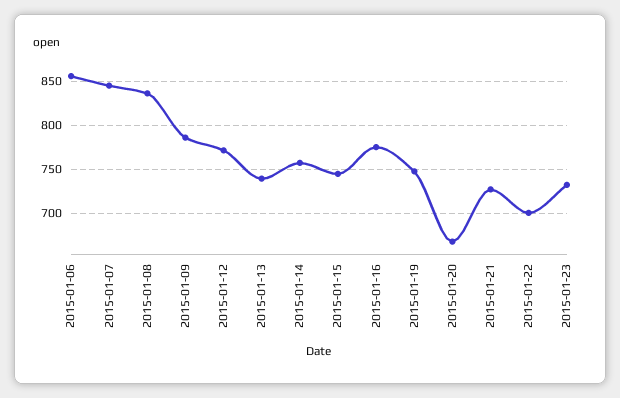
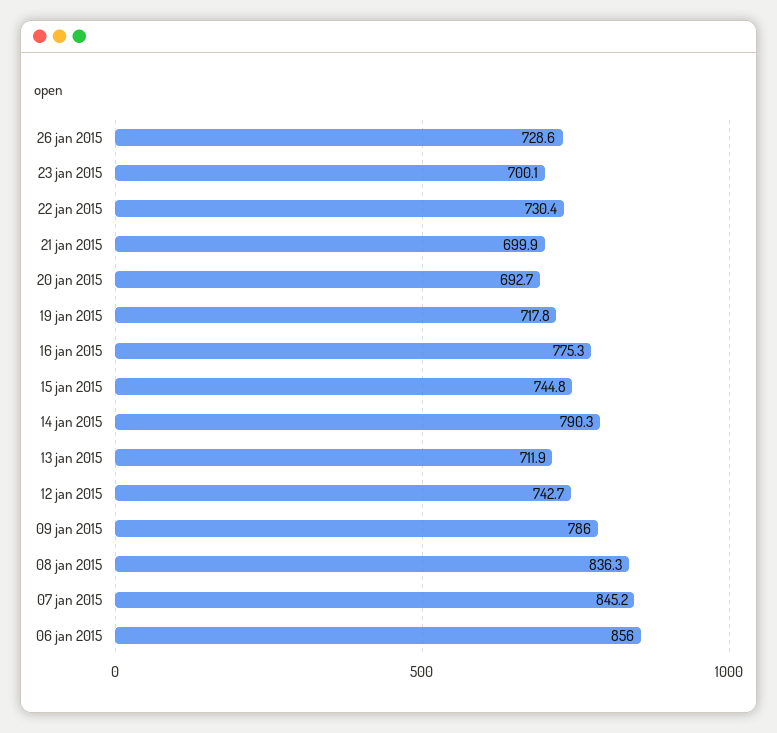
2015-01-12: 770 -> 742.7
2015-01-13: 740 -> 711.9
2015-01-14: 760 -> 790.3
2015-01-19: 750 -> 717.8
2015-01-20: 670 -> 692.7
2015-01-21: 730 -> 699.9
2015-01-22: 700 -> 730.4
2015-01-23: 730 -> 700.1
26 jan 2015: none -> 728.6

